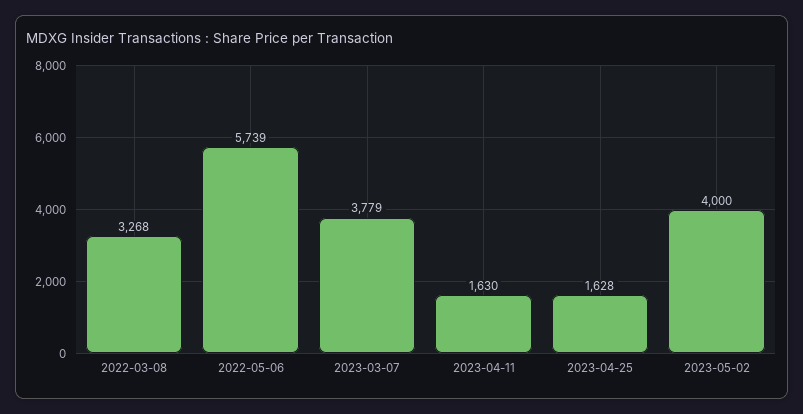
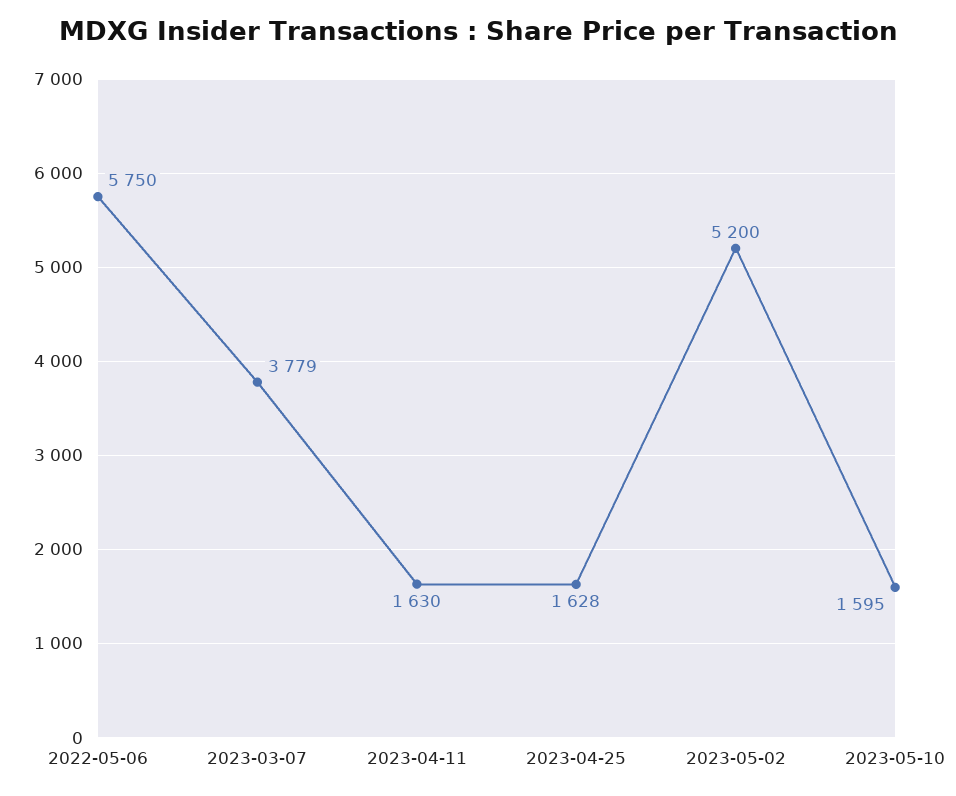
2022-03-08: 3268 -> none
2022-05-06: 5739 -> 5750
2023-05-02: 4000 -> 5200
2023-05-10: none -> 1595

